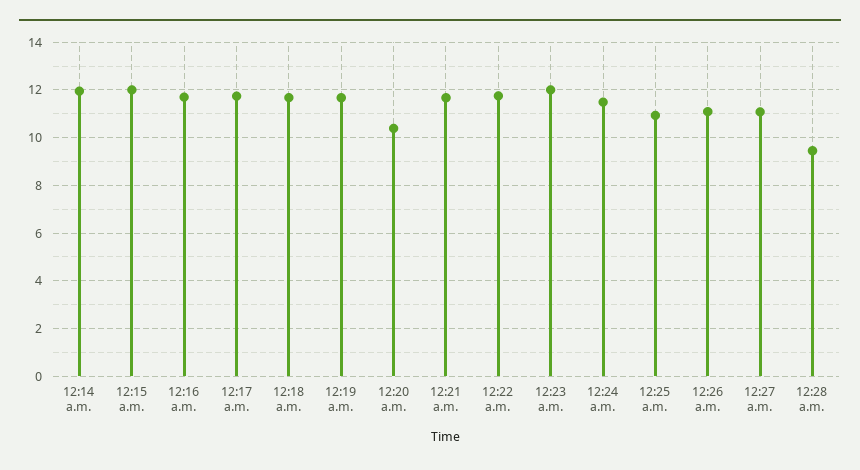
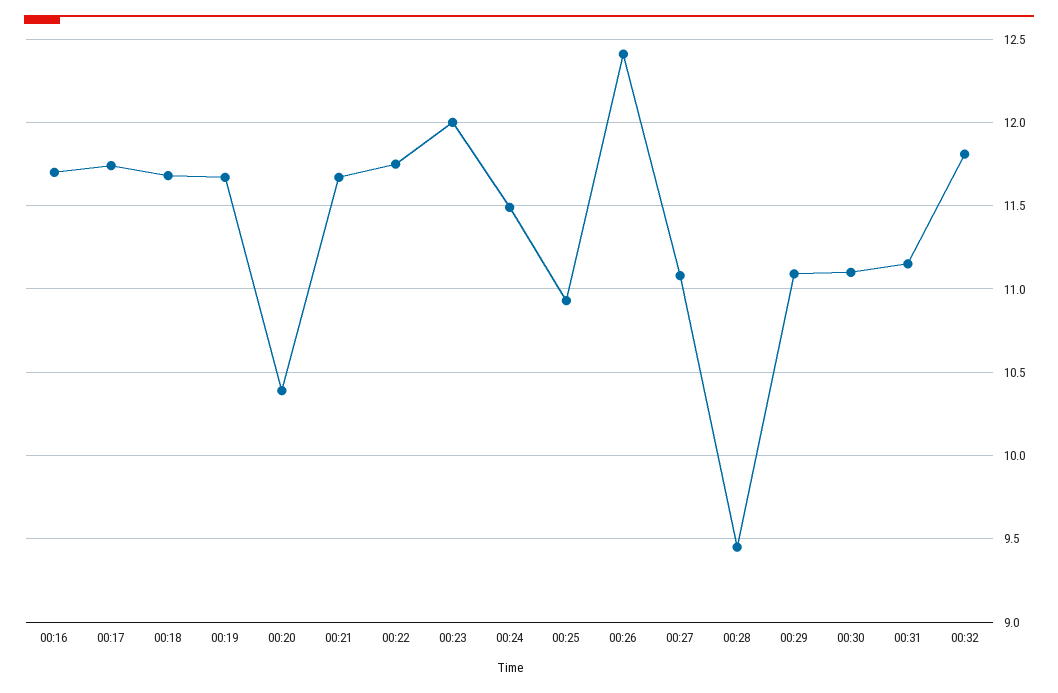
12:14 a.m.: 12 -> none
12:15 a.m.: 12 -> none
12:26 a.m.: 11 -> 12.4
00:29: none -> 11.1
00:30: none -> 11.1
00:31: none -> 11.15
00:32: none -> 11.8

